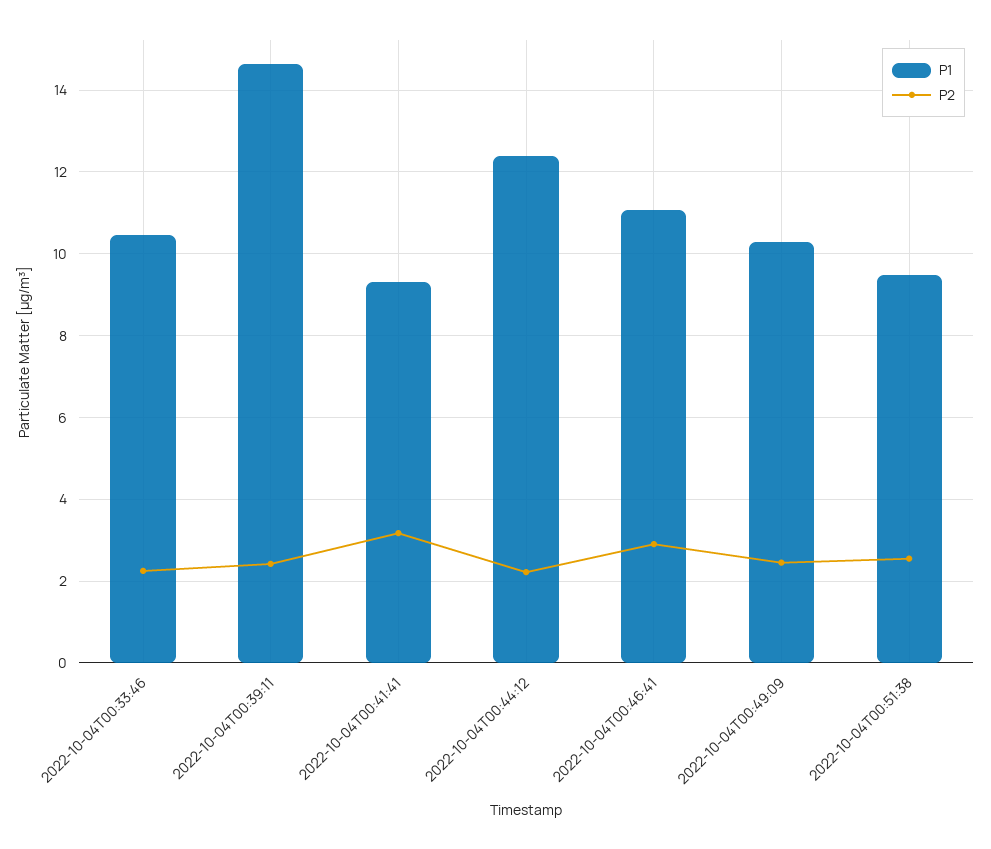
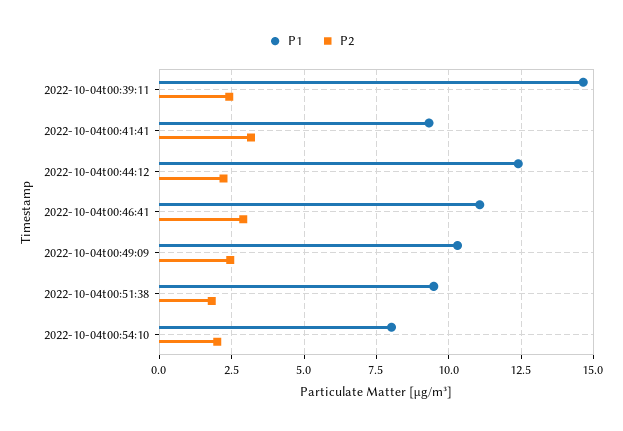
P1, 2022-10-04T00:33:46: 10.4 -> none
P2, 2022-10-04T00:33:46: 2.2 -> none
P2, 2022-10-04T00:51:38: 2.6 -> 1.75
P1, 2022-10-04t00:54:10: none -> 8
P2, 2022-10-04t00:54:10: none -> 2

